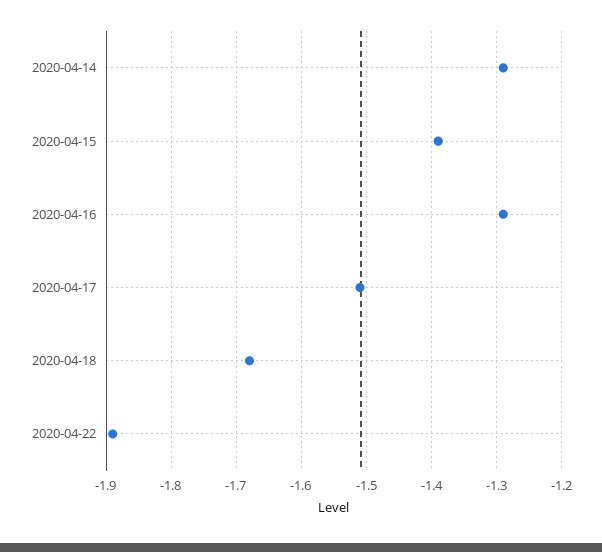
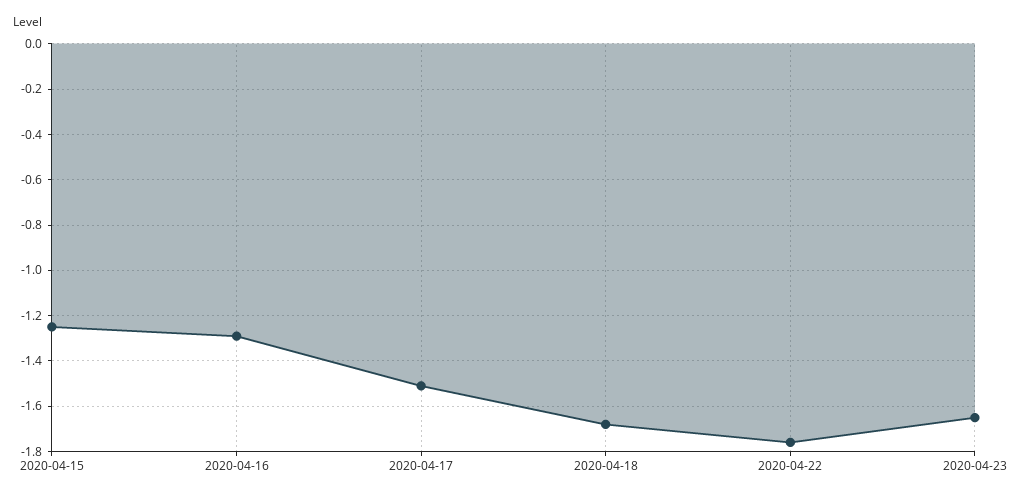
2020-04-14: -1.29 -> none
2020-04-15: -1.39 -> -1.25
2020-04-22: -1.89 -> -1.75
2020-04-23: none -> -1.65

